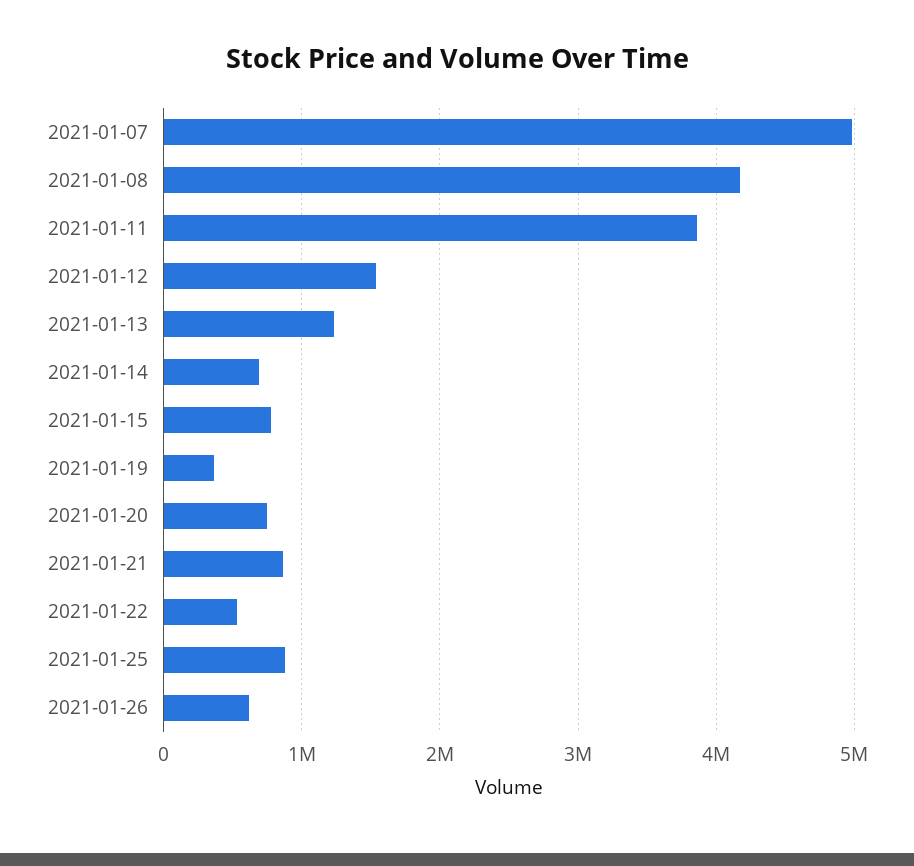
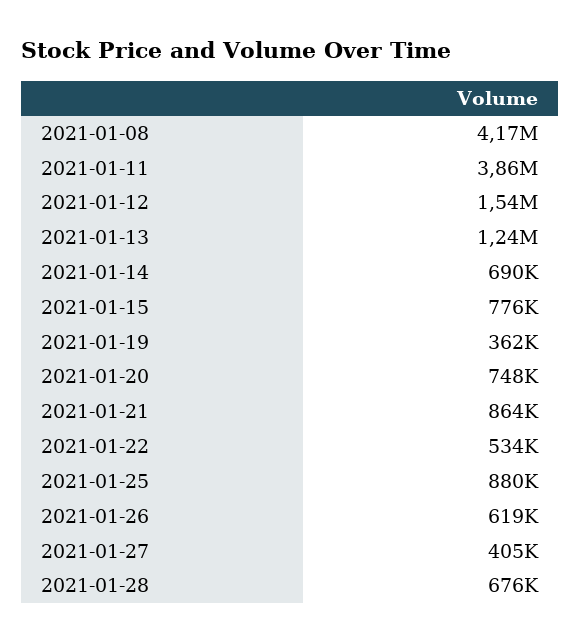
2021-01-07: 5000000 -> none
2021-01-27: none -> 405000
2021-01-28: none -> 676000

